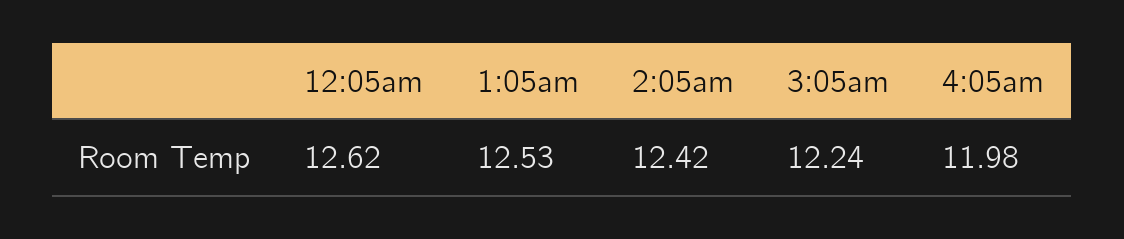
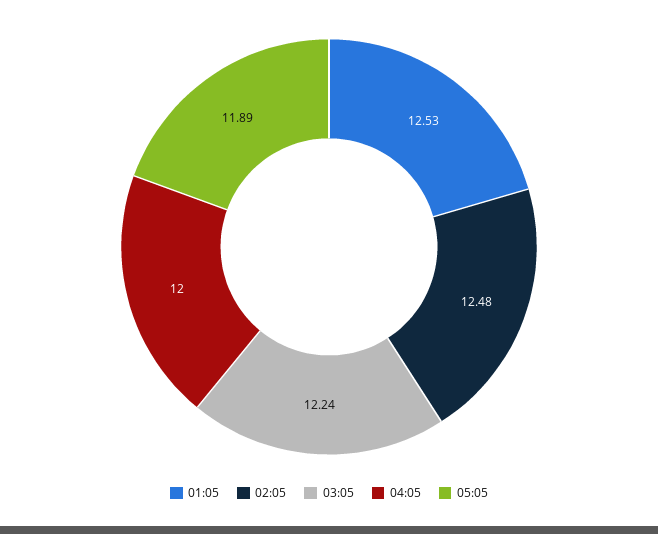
12:05am: 12.62 -> none
2:05am: 12.42 -> 12.48
4:05am: 11.98 -> 12
05:05: none -> 11.89

